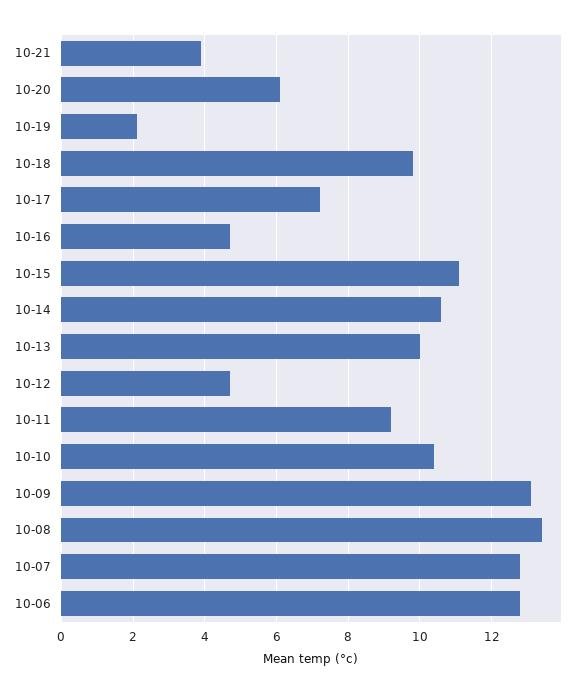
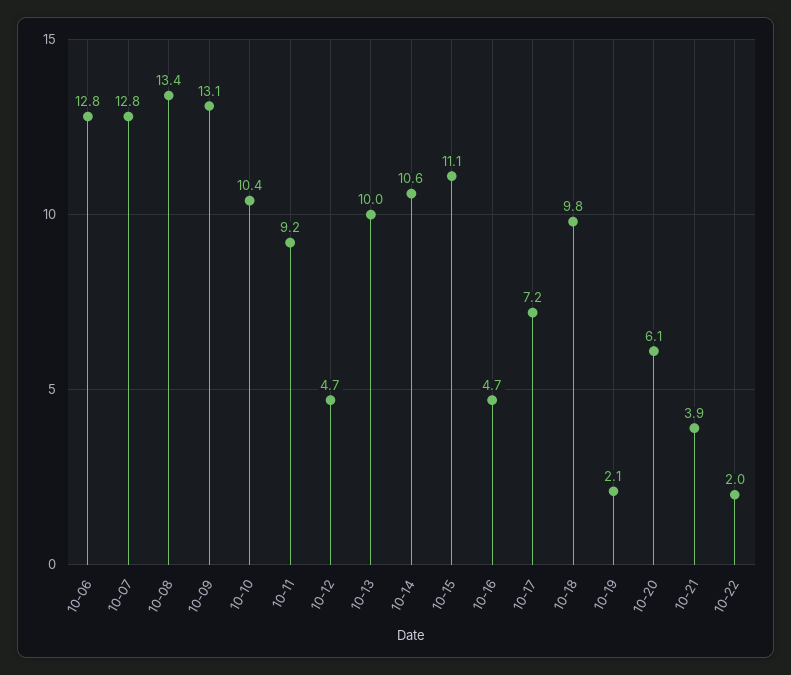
10-22: none -> 2

